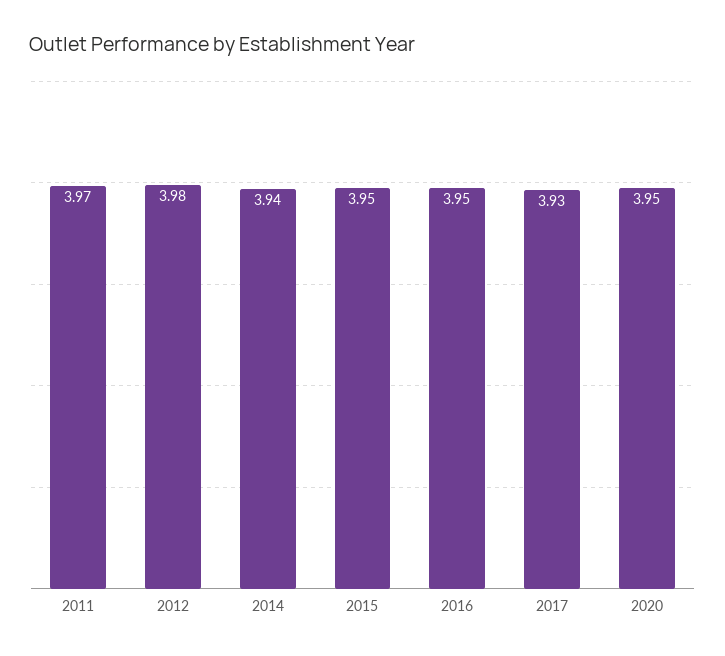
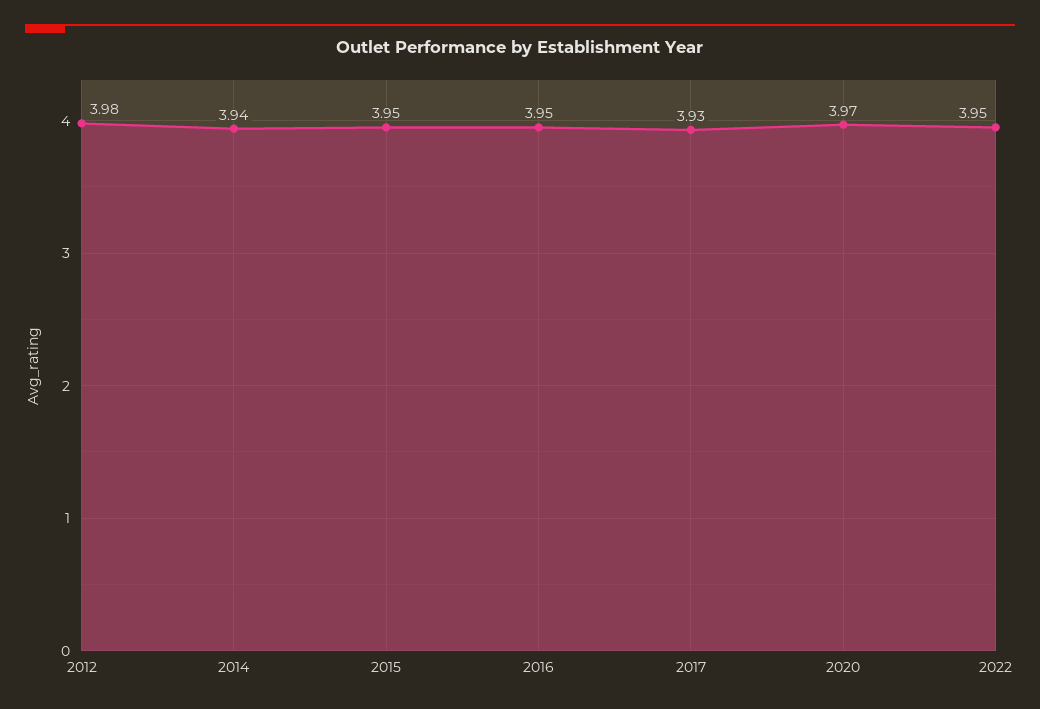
2011: 3.97 -> none
2020: 3.95 -> 3.97
2022: none -> 3.95

